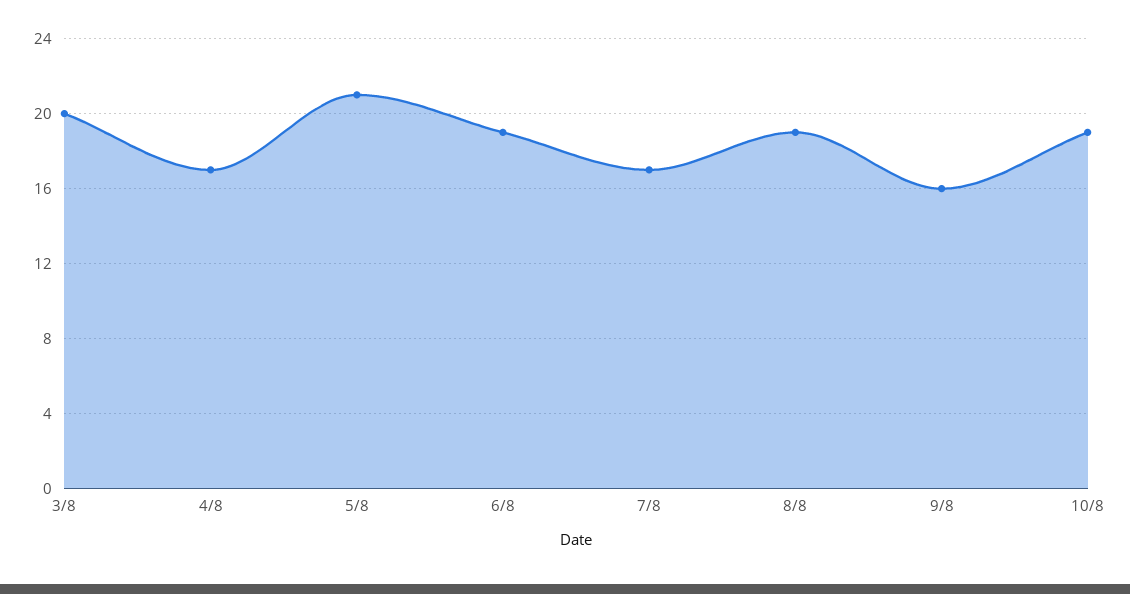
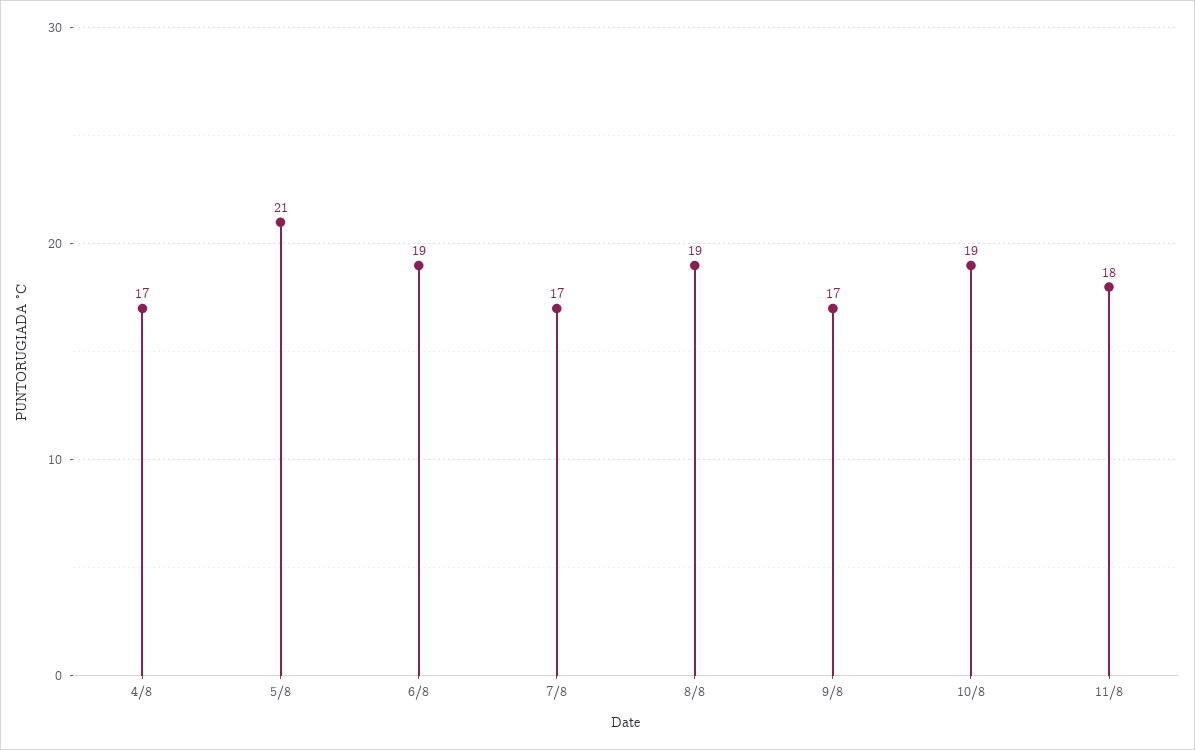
3/8: 20 -> none
9/8: 16 -> 17
11/8: none -> 18

